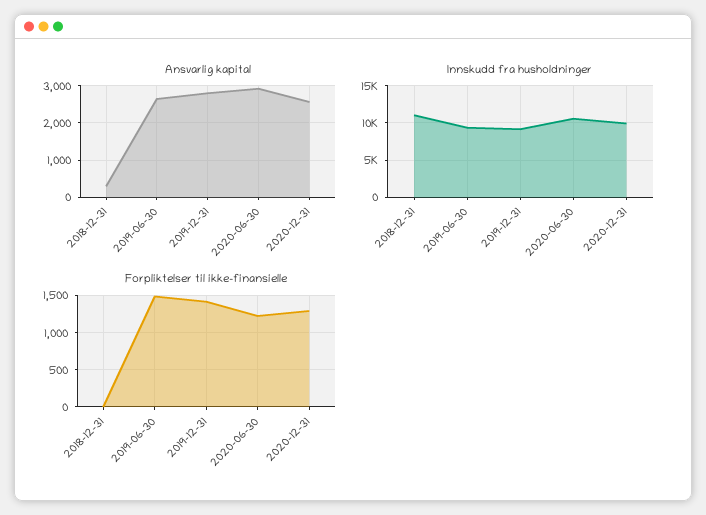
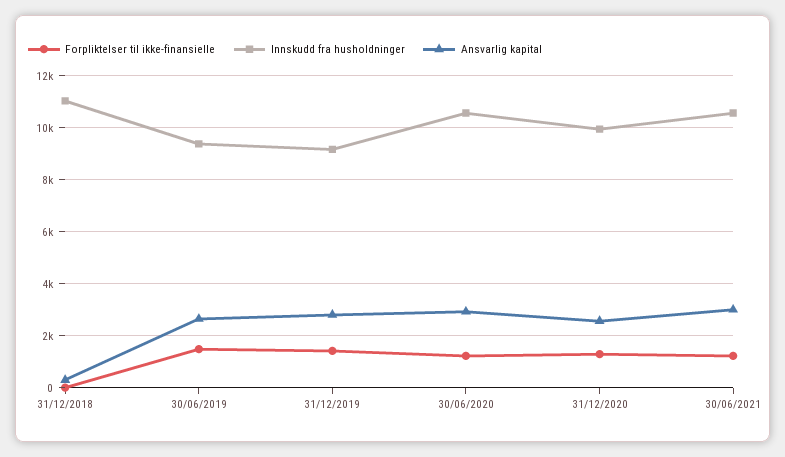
Forpliktelser til ikke-finansielle, 30/06/2021: none -> 1250
Innskudd fra husholdninger, 30/06/2021: none -> 10500
Ansvarlig kapital, 30/06/2021: none -> 3000

